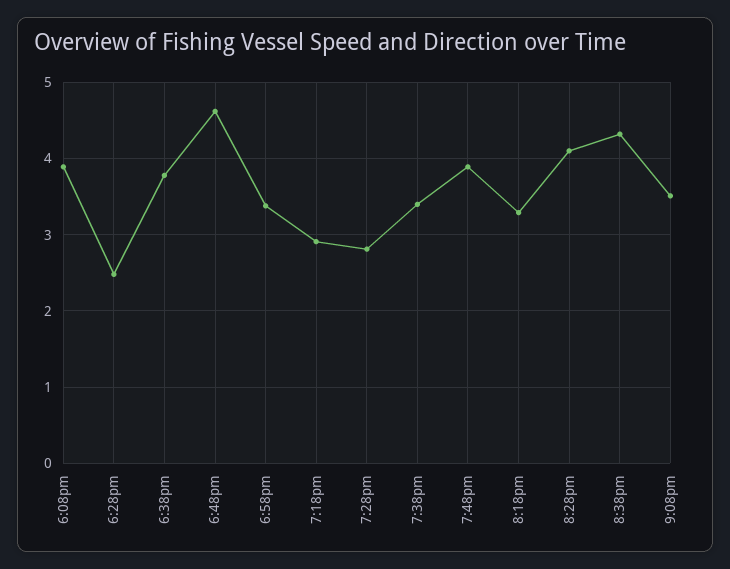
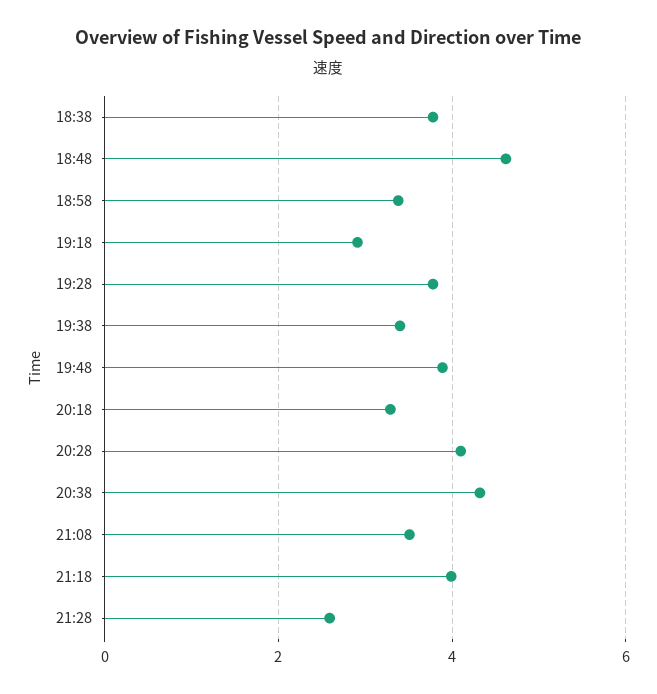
6:08pm: 3.9 -> none
6:28pm: 2.5 -> none
7:28pm: 2.8 -> 3.8
21:18: none -> 4
21:28: none -> 2.6

